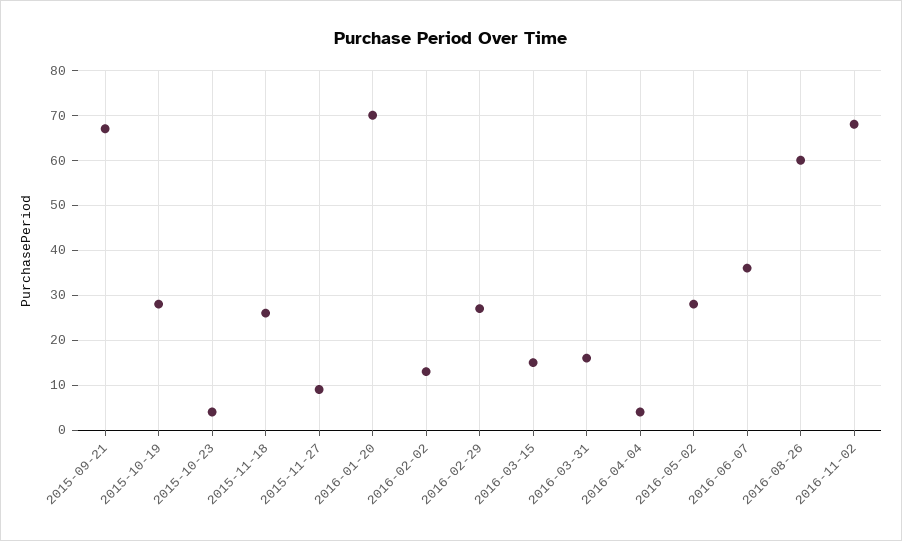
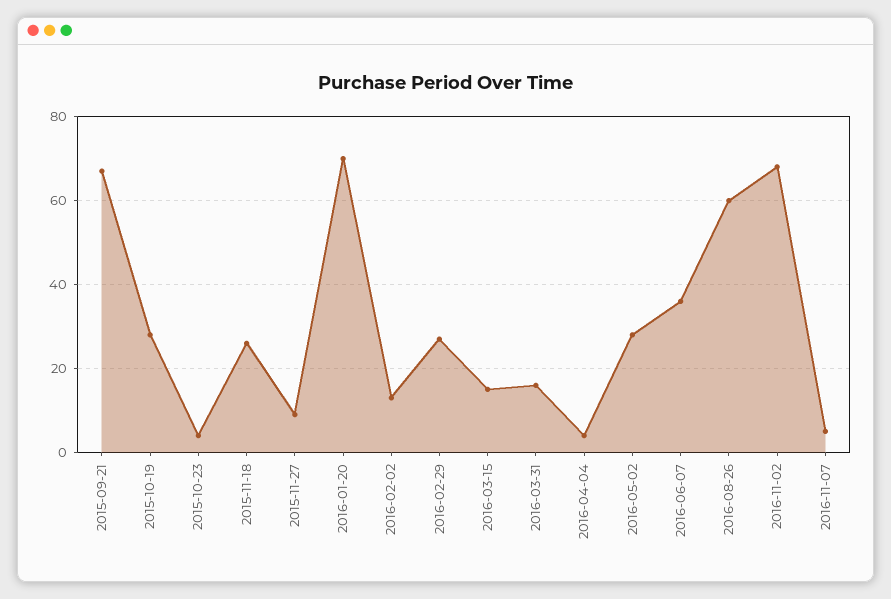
2016-11-07: none -> 5

